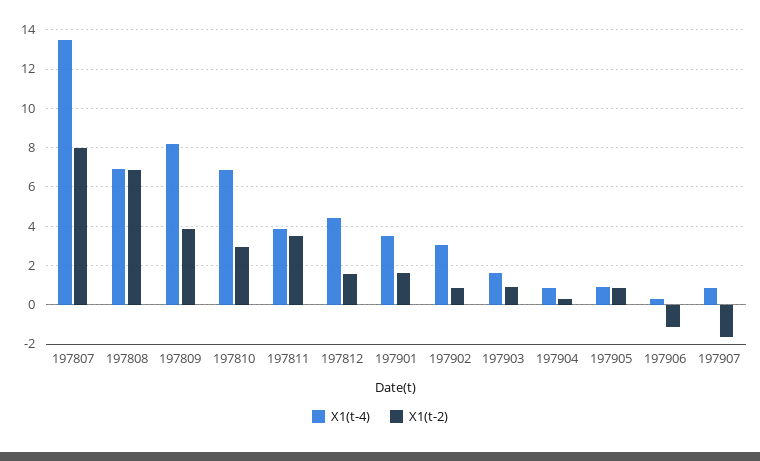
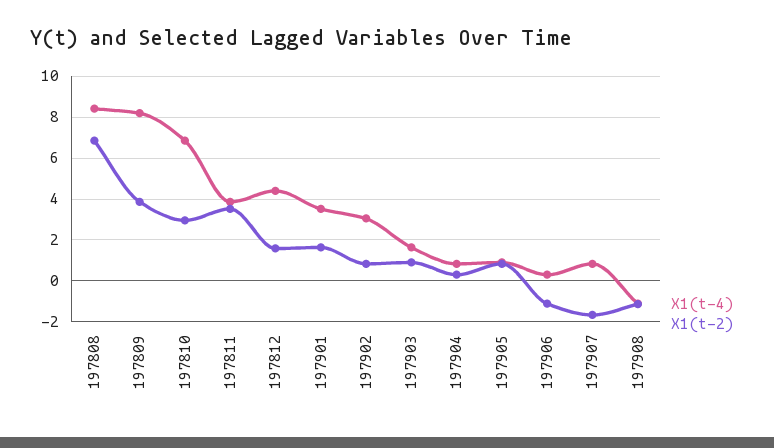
X1(t-4), 197807: 13.5 -> none
X1(t-2), 197807: 8 -> none
X1(t-4), 197808: 7 -> 8.5
X1(t-4), 197908: none -> -1
X1(t-2), 197908: none -> -1

